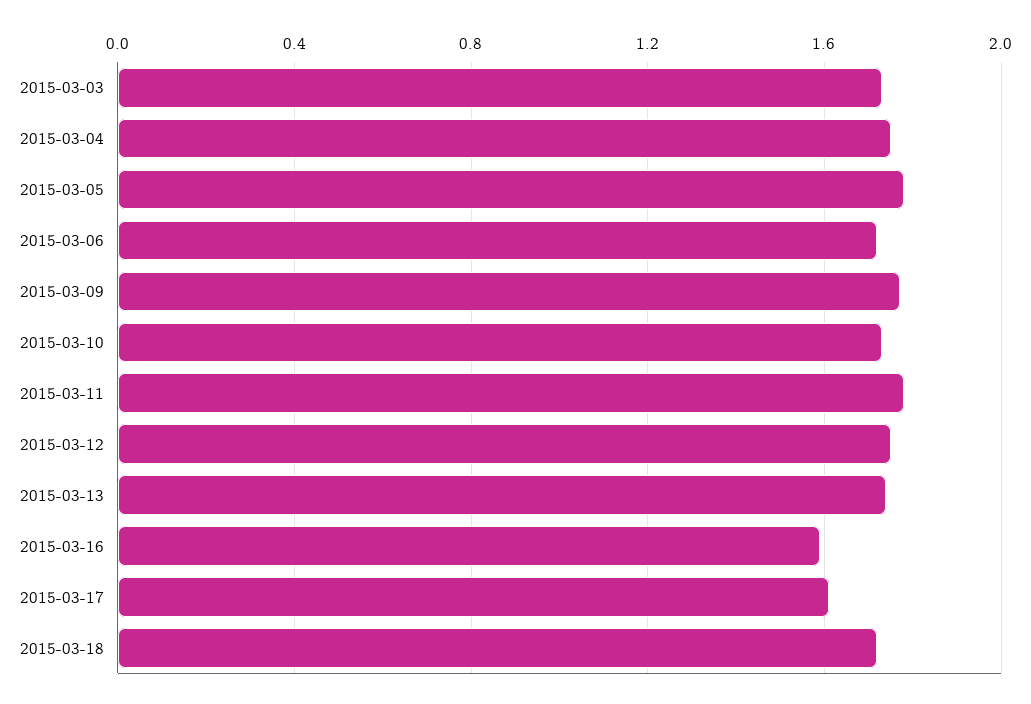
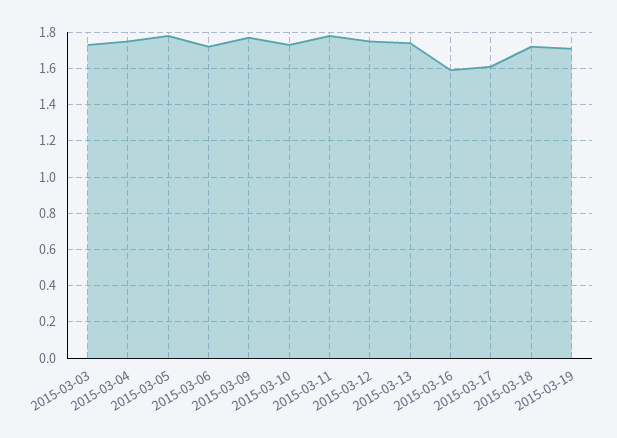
2015-03-19: none -> 1.7

